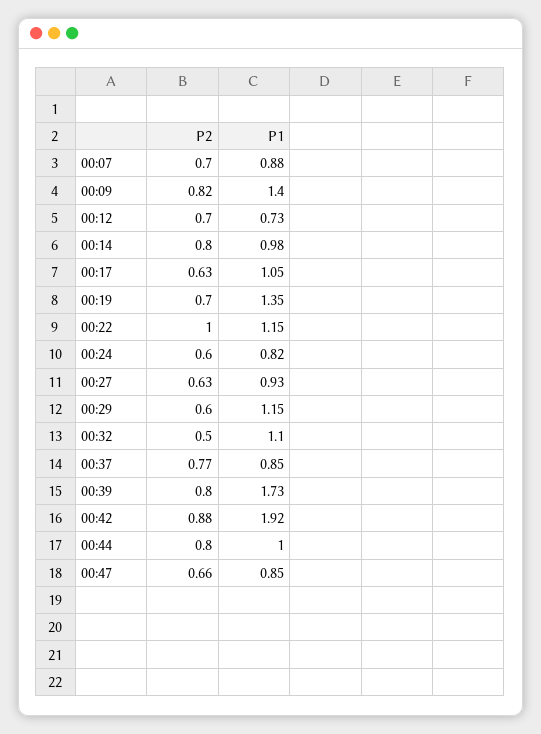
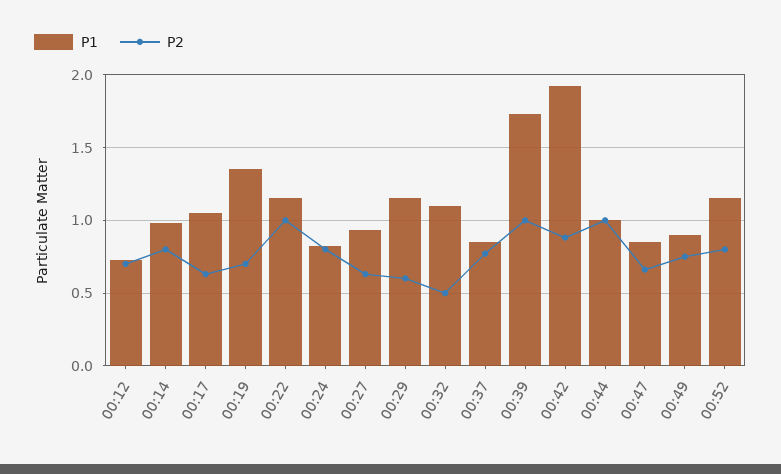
P2, 00:07: 0.7 -> none
P1, 00:07: 0.88 -> none
P2, 00:09: 0.82 -> none
P1, 00:09: 1.4 -> none
P2, 00:24: 0.6 -> 0.8
P2, 00:39: 0.8 -> 1
P2, 00:44: 0.8 -> 1
P1, 00:49: none -> 0.9
P2, 00:49: none -> 0.75
P1, 00:52: none -> 1.15
P2, 00:52: none -> 0.8

